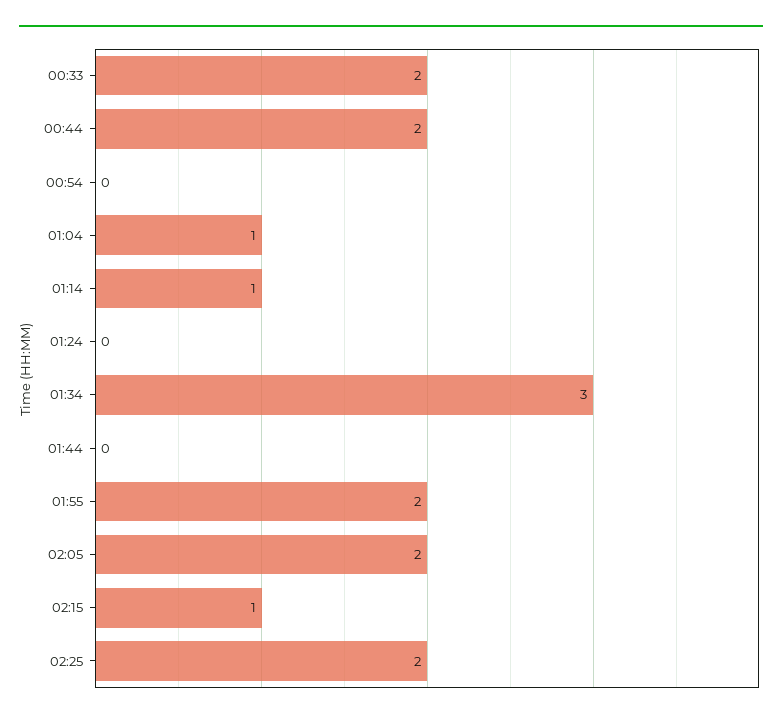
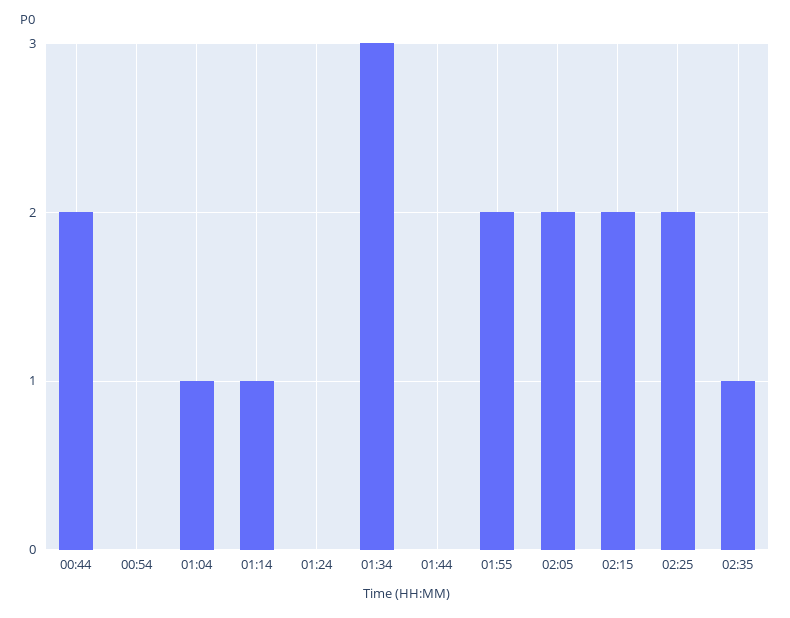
00:33: 2 -> none
02:15: 1 -> 2
02:35: none -> 1

